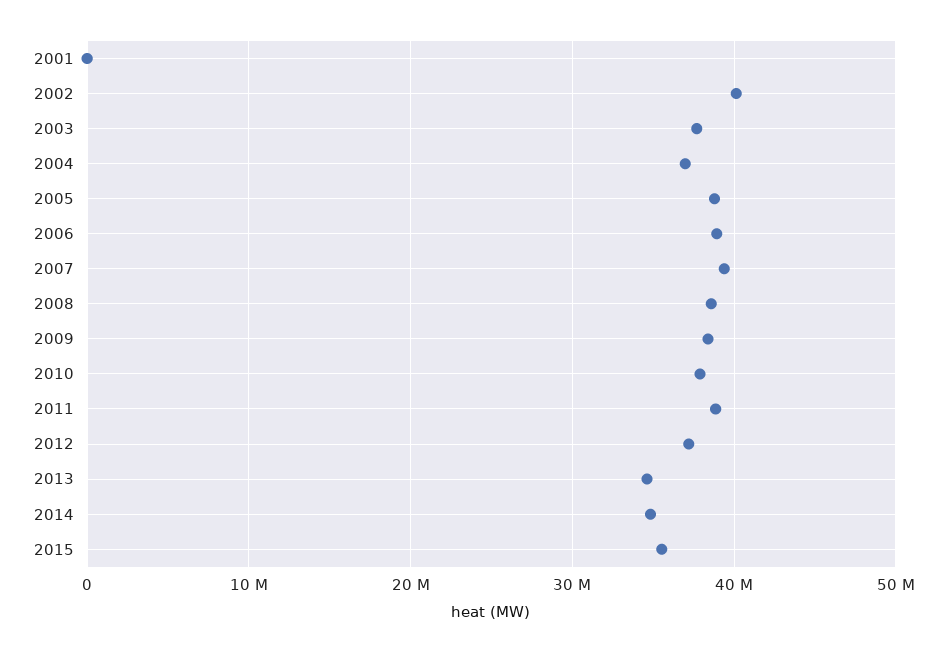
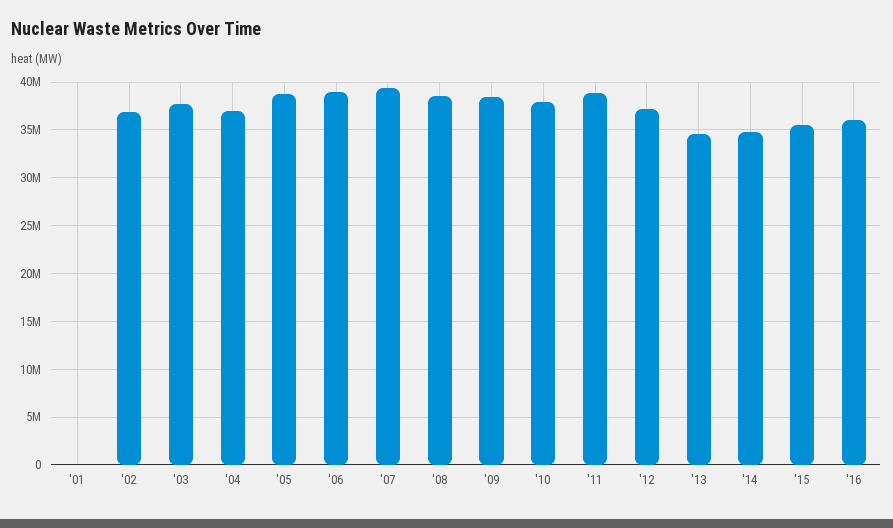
2002: 40000000 -> 37000000
'16: none -> 36000000

